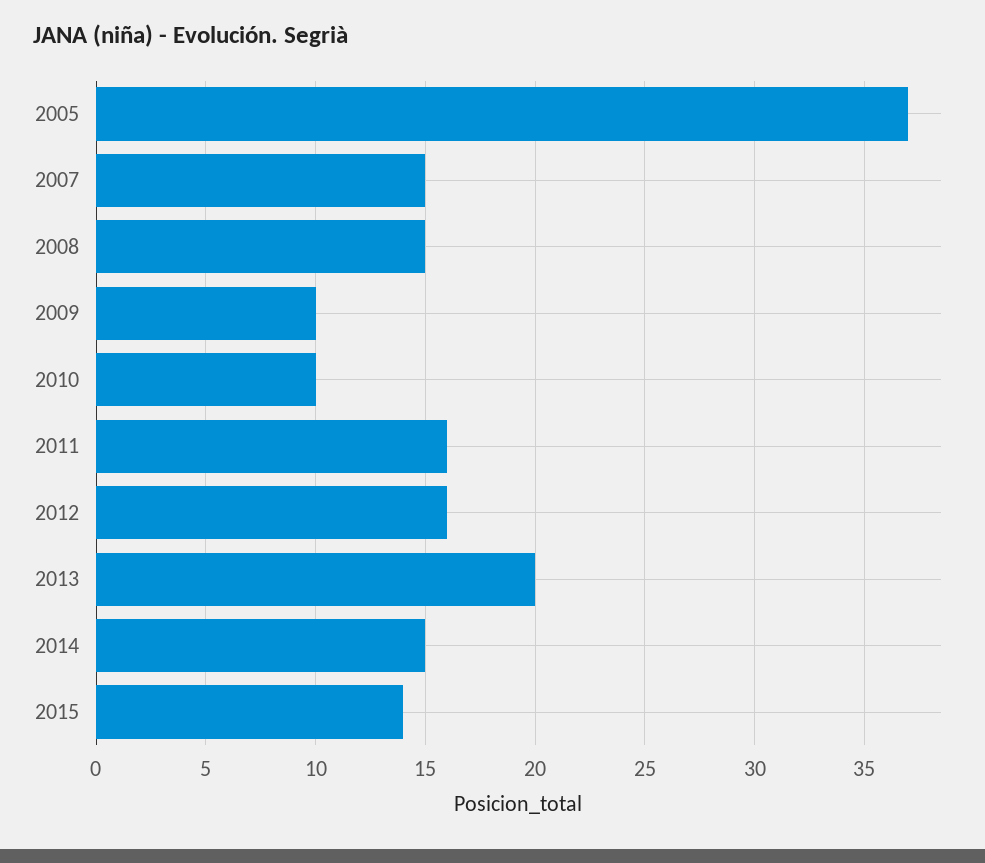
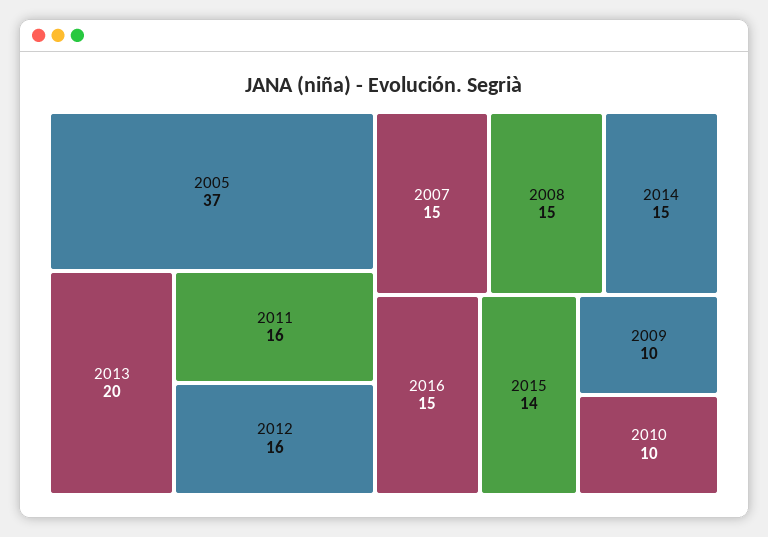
2016: none -> 15

